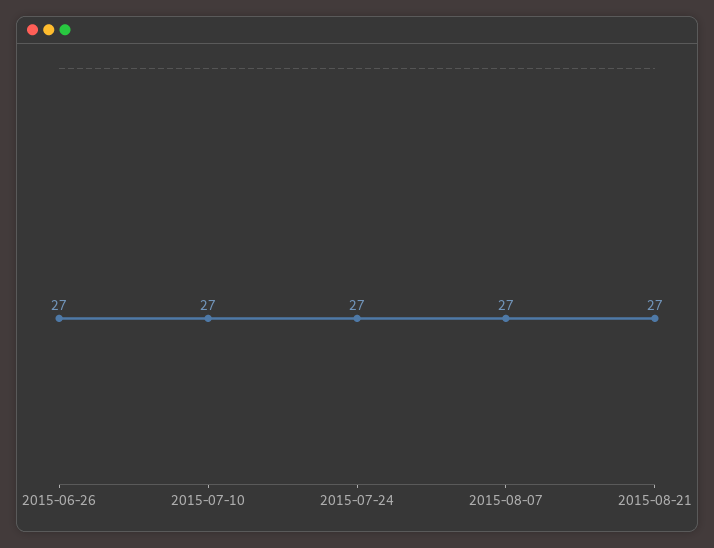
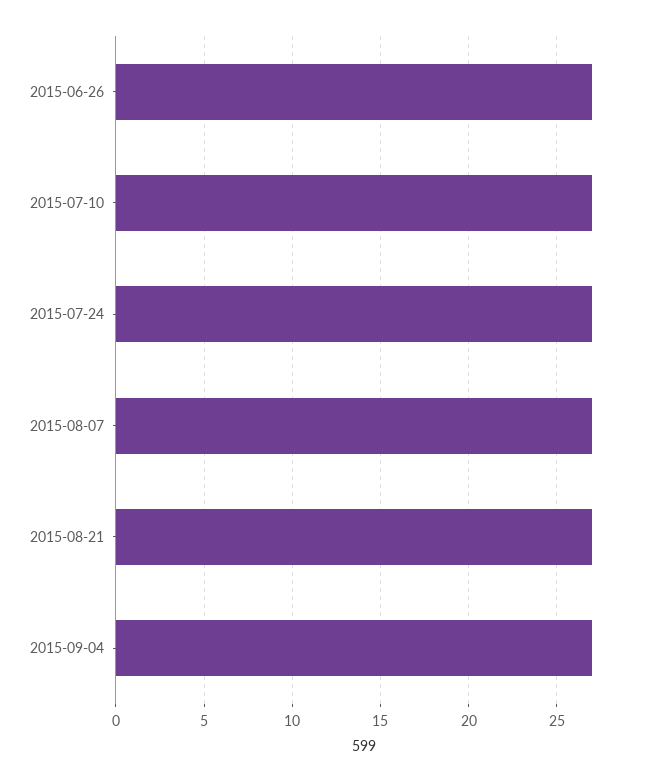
2015-09-04: none -> 27

